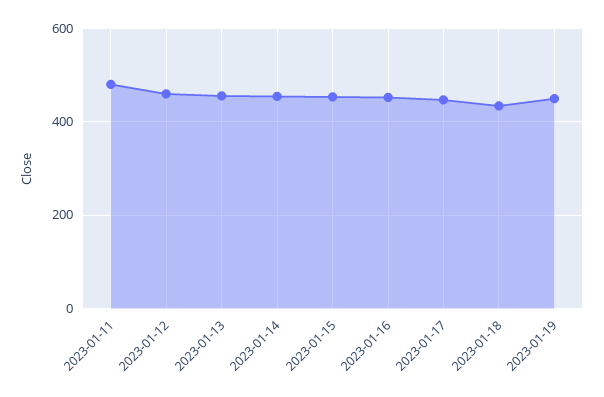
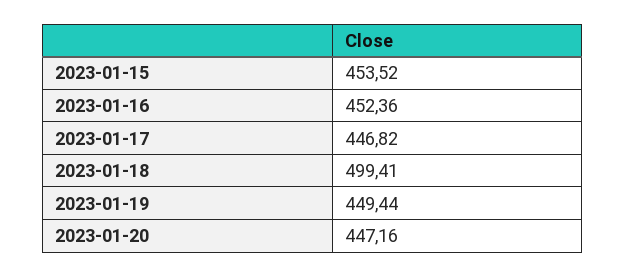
2023-01-11: 480 -> none
2023-01-12: 460 -> none
2023-01-13: 460 -> none
2023-01-14: 460 -> none
2023-01-18: 440 -> 499.41
2023-01-20: none -> 447.16

